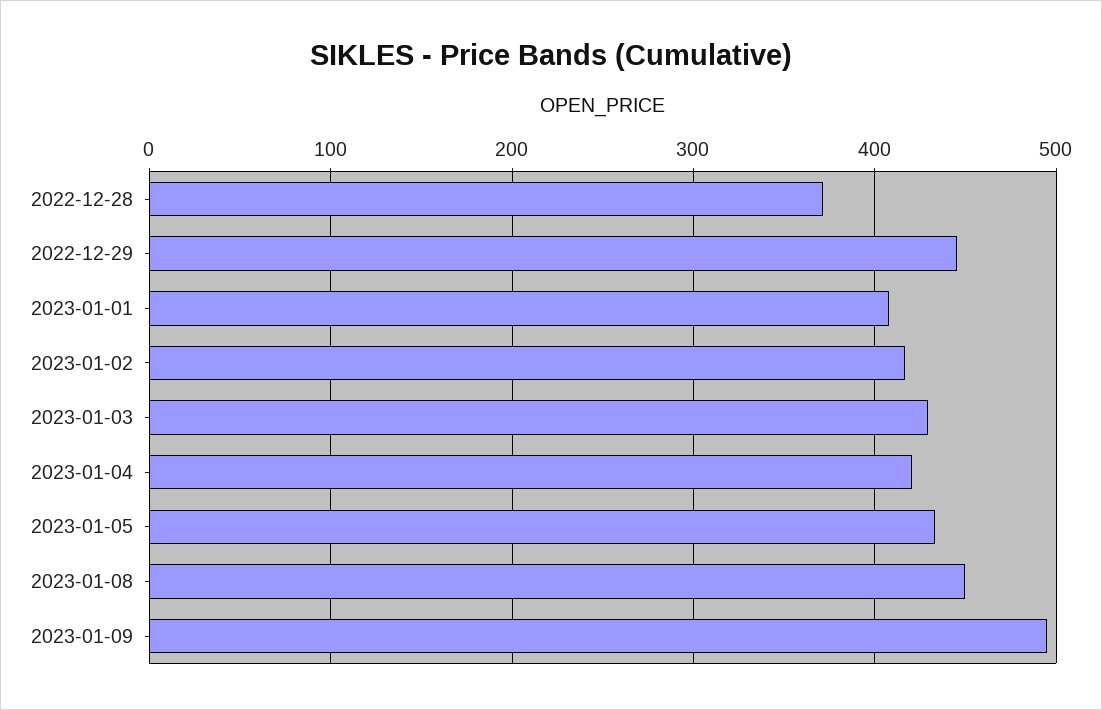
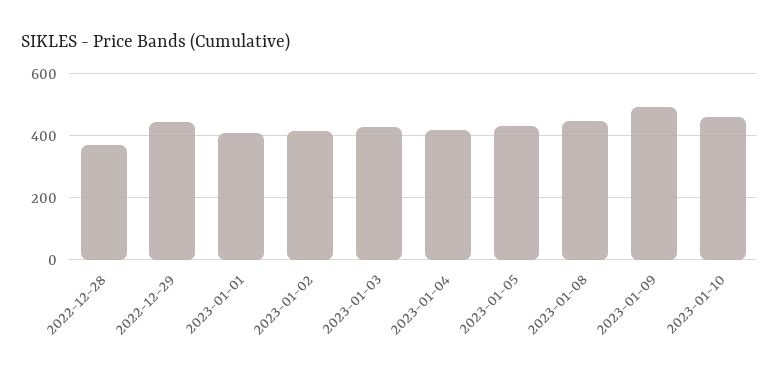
2023-01-10: none -> 460

